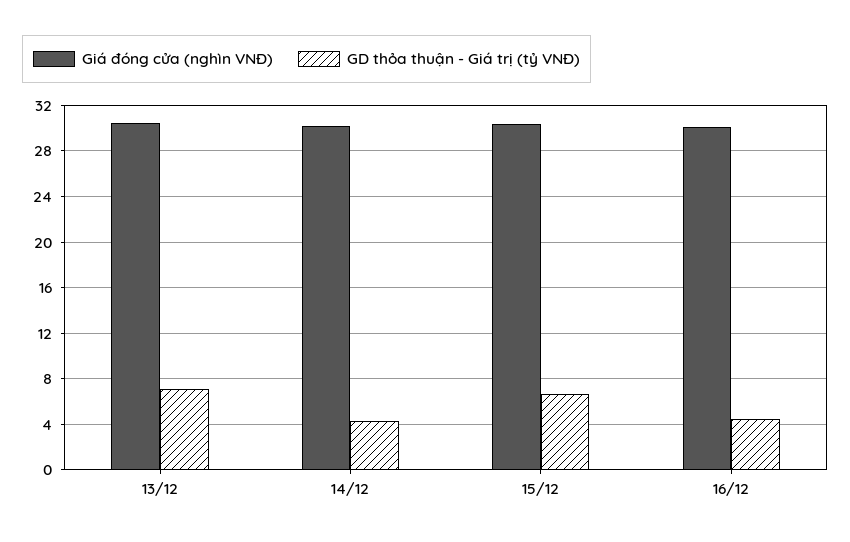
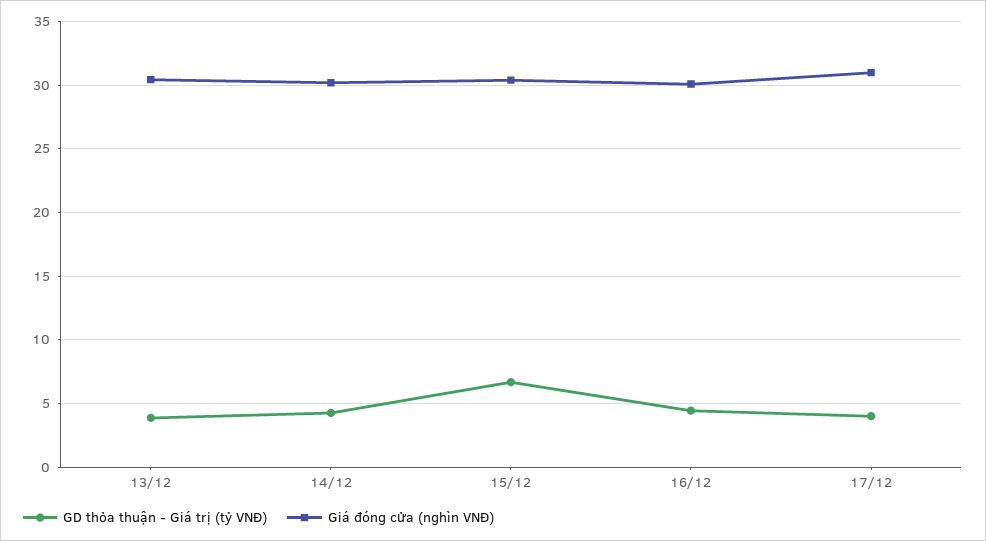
GD thỏa thuận - Giá trị (tỷ VNĐ), 13/12: 7 -> 4
GD thỏa thuận - Giá trị (tỷ VNĐ), 17/12: none -> 4
Giá đóng cửa (nghìn VNĐ), 17/12: none -> 31

